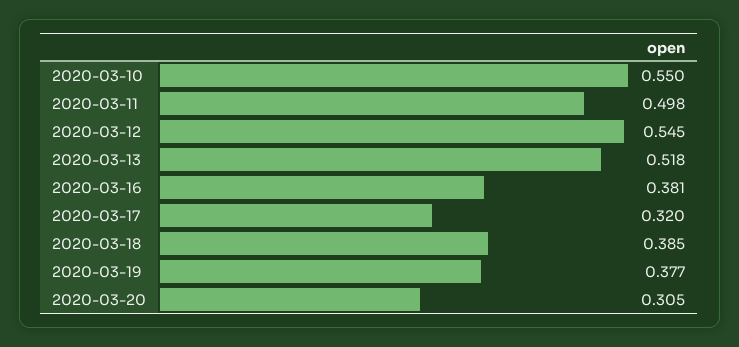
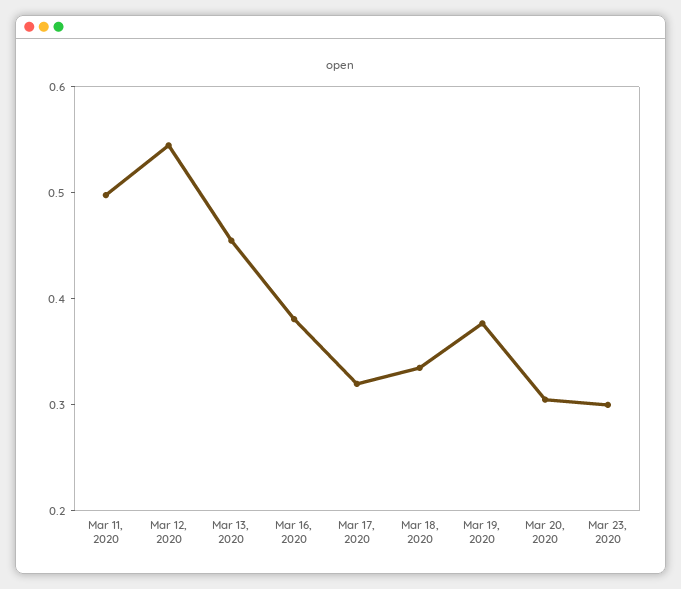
2020-03-10: 0.55 -> none
2020-03-13: 0.518 -> 0.46
2020-03-18: 0.385 -> 0.34
Mar 23, 2020: none -> 0.3

